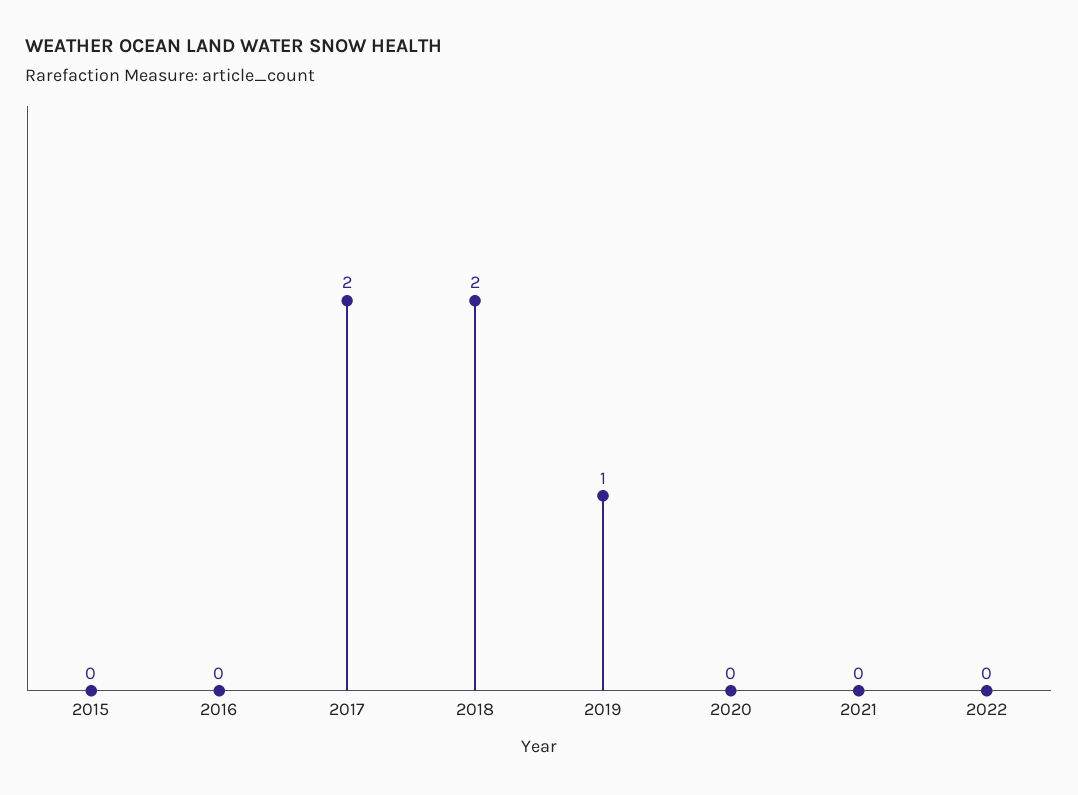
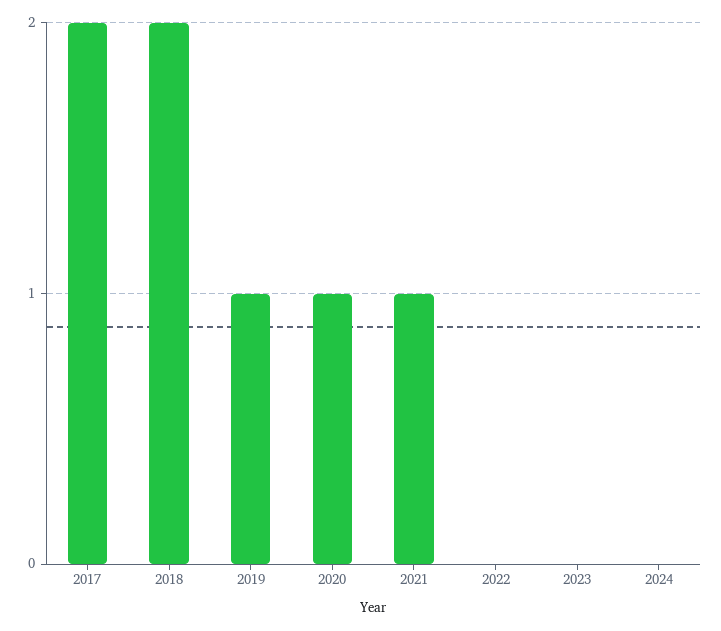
2015: 0 -> none
2016: 0 -> none
2020: 0 -> 1
2021: 0 -> 1
2023: none -> 0
2024: none -> 0

